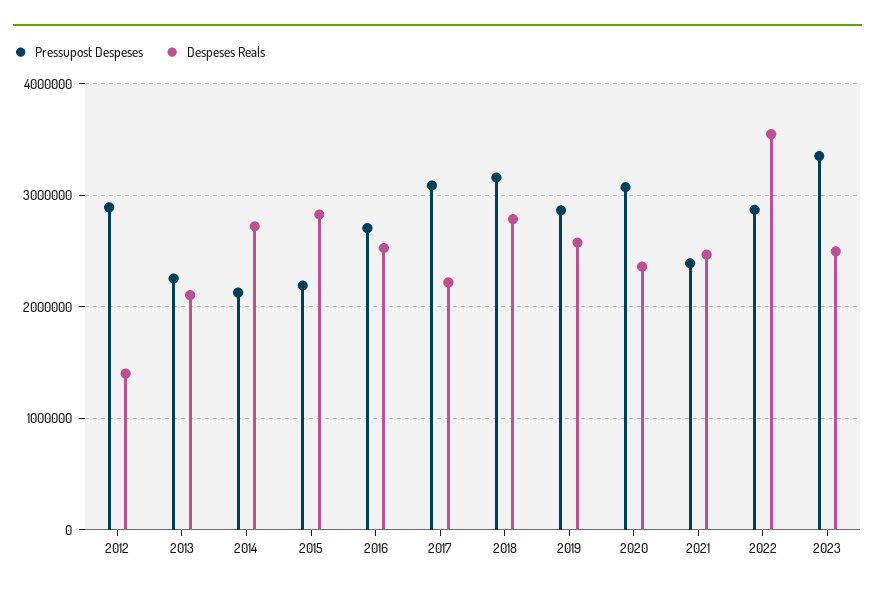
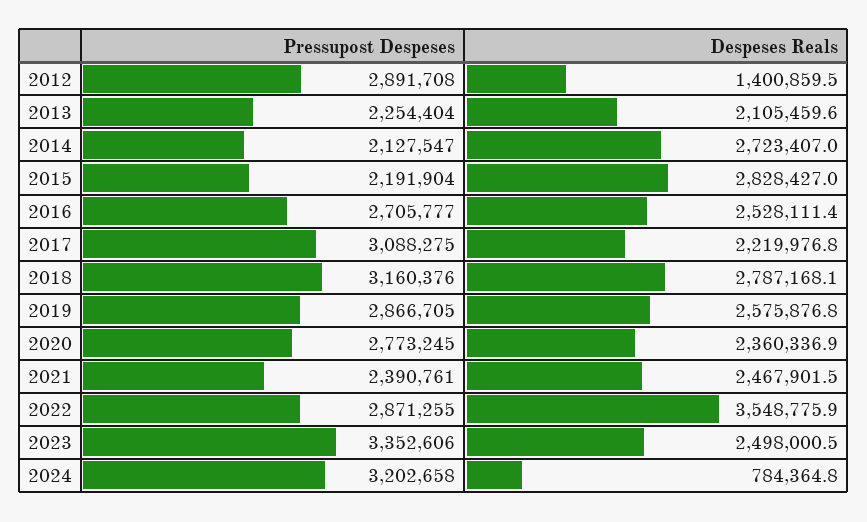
Pressupost Despeses, 2020: 3100000 -> 2773245
Pressupost Despeses, 2024: none -> 3202658
Despeses Reals, 2024: none -> 784364.8

